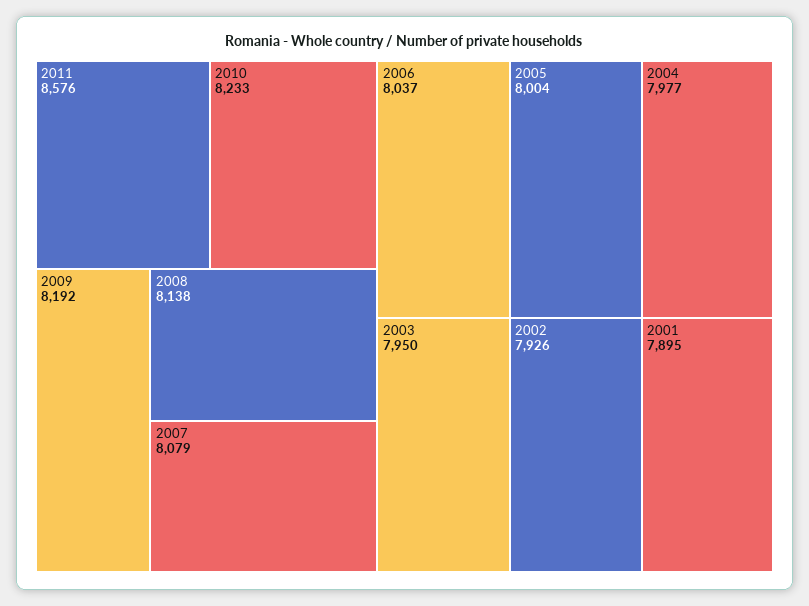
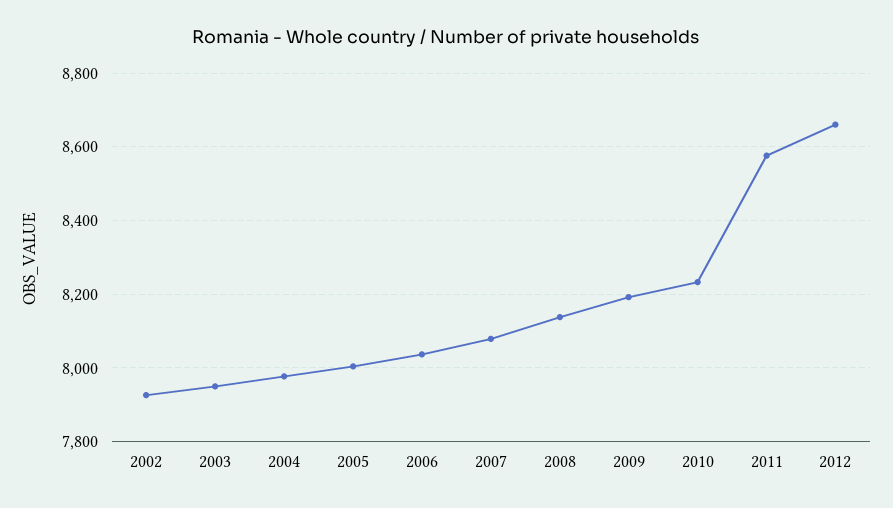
2001: 7895 -> none
2012: none -> 8660

